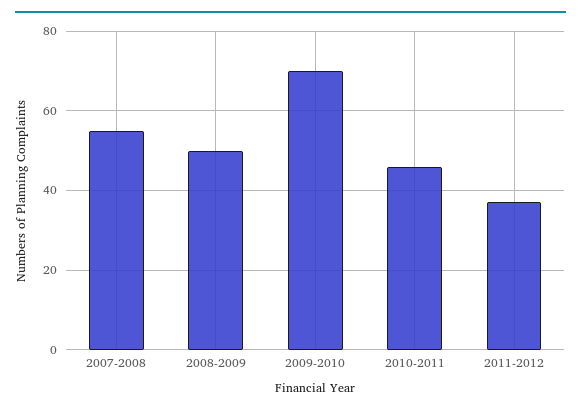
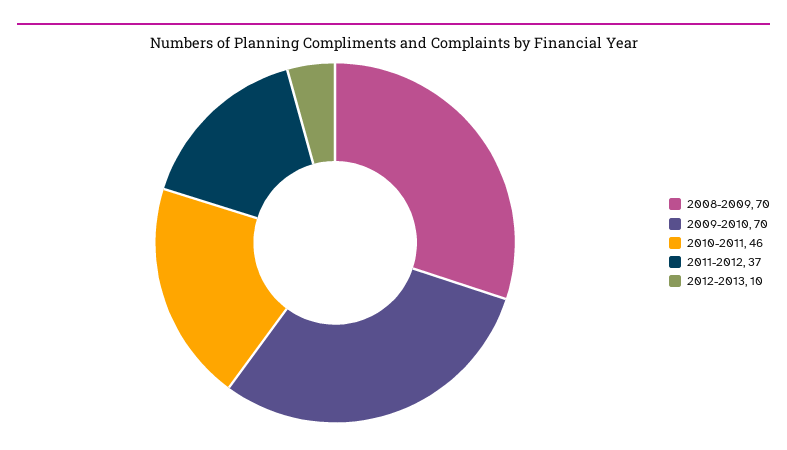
2007-2008: 55 -> none
2008-2009: 50 -> 70
2012-2013: none -> 10

